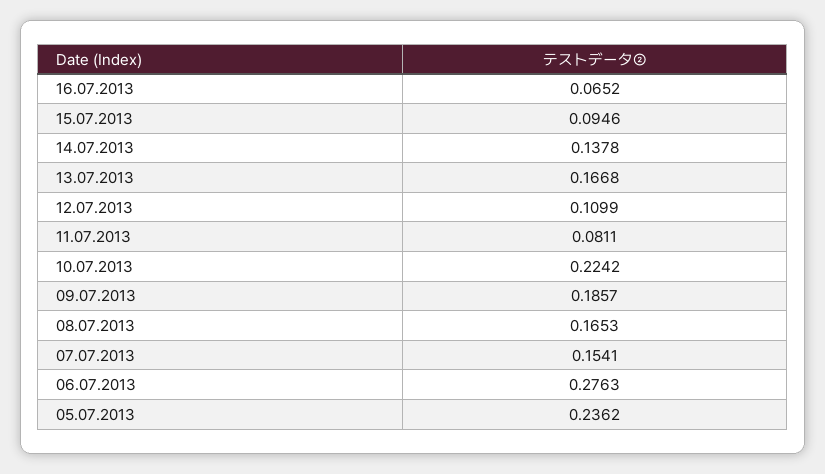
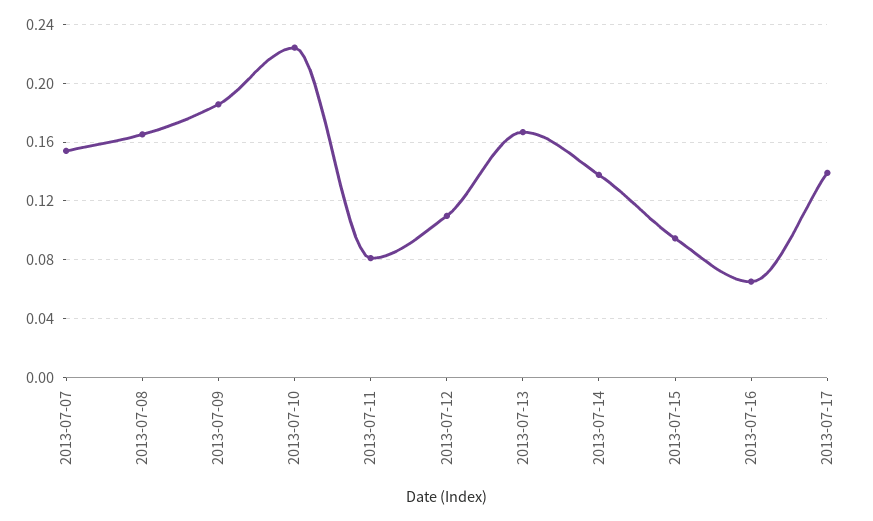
06.07.2013: 0.2763 -> none
05.07.2013: 0.2362 -> none
2013-07-17: none -> 0.14

